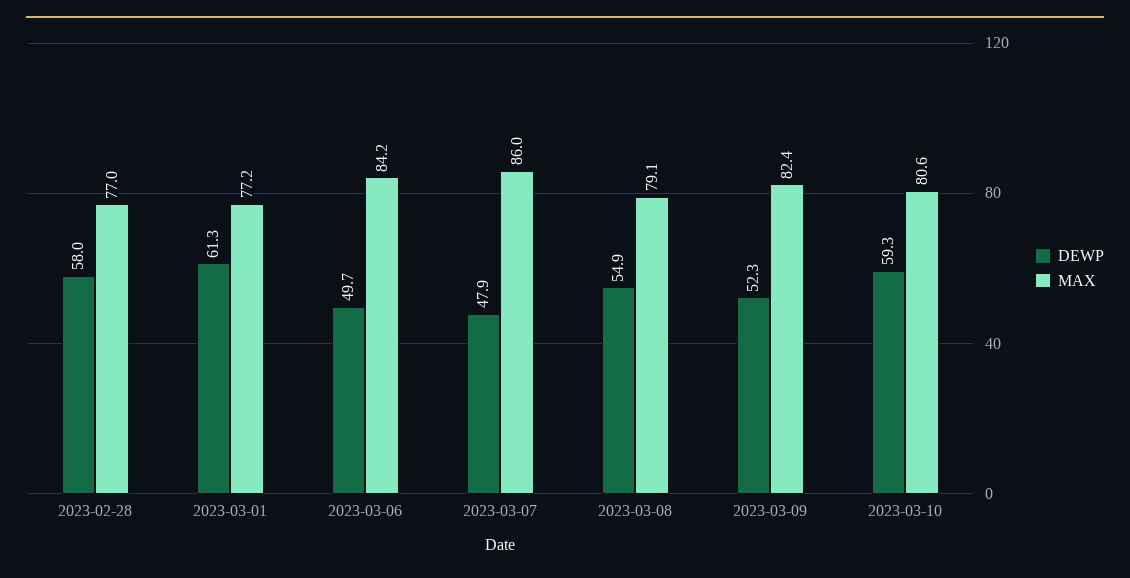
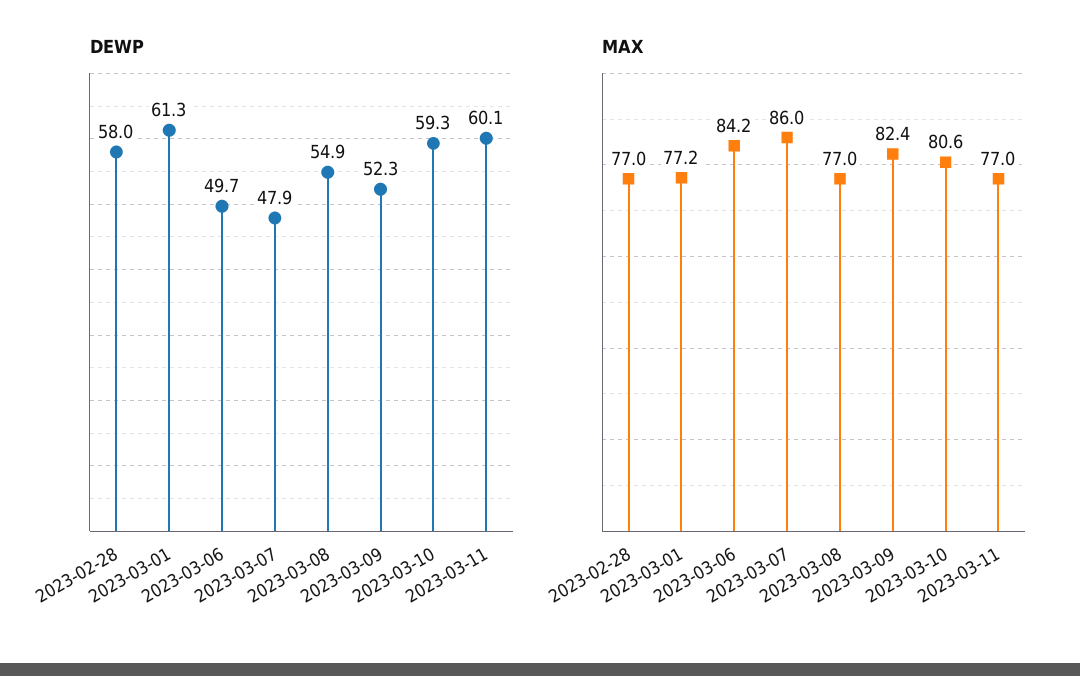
MAX, 2023-03-08: 79.1 -> 77
DEWP, 2023-03-11: none -> 60.1
MAX, 2023-03-11: none -> 77

